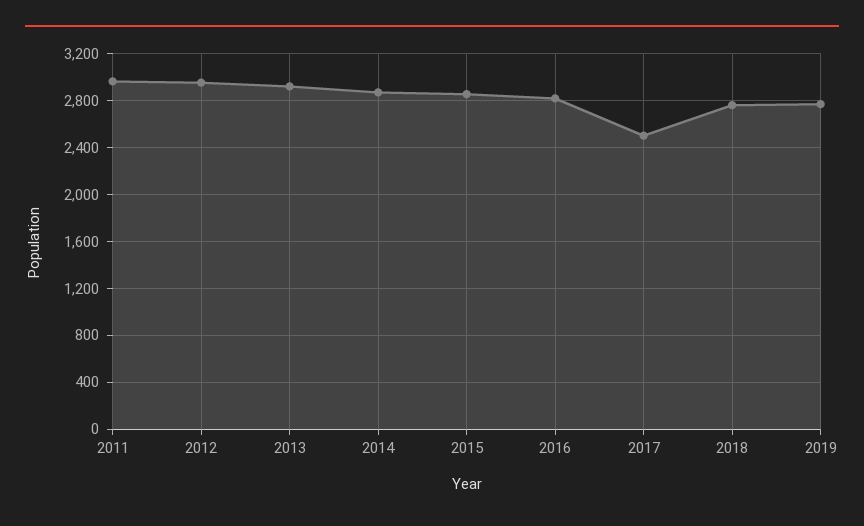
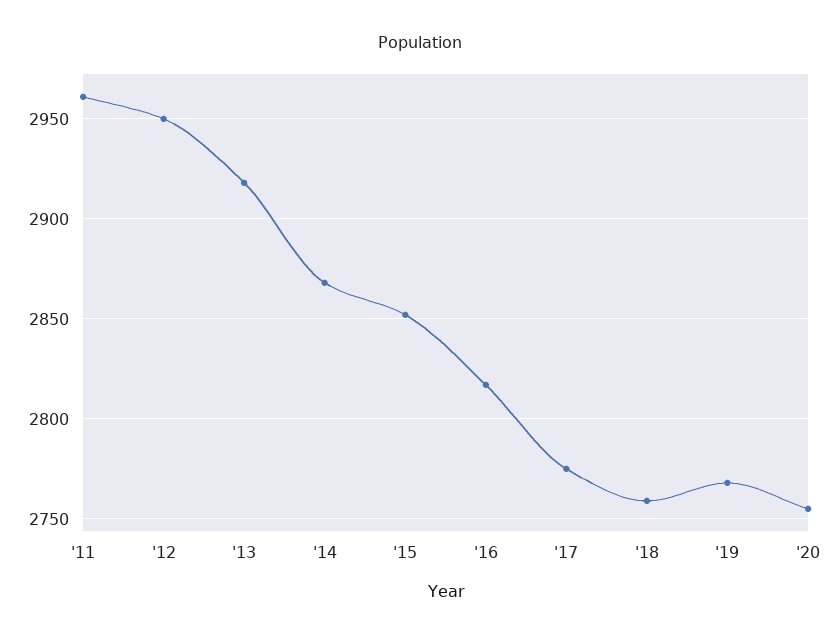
2017: 2500 -> 2775
'20: none -> 2755

